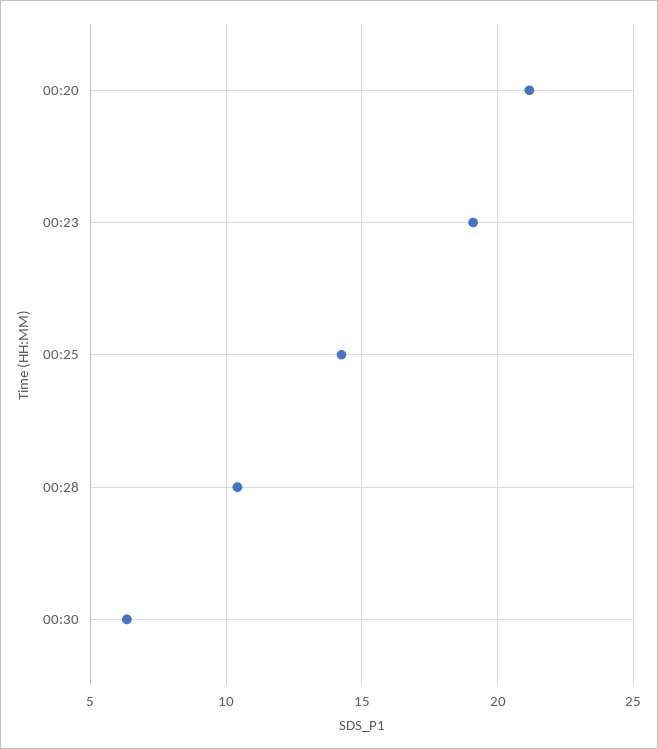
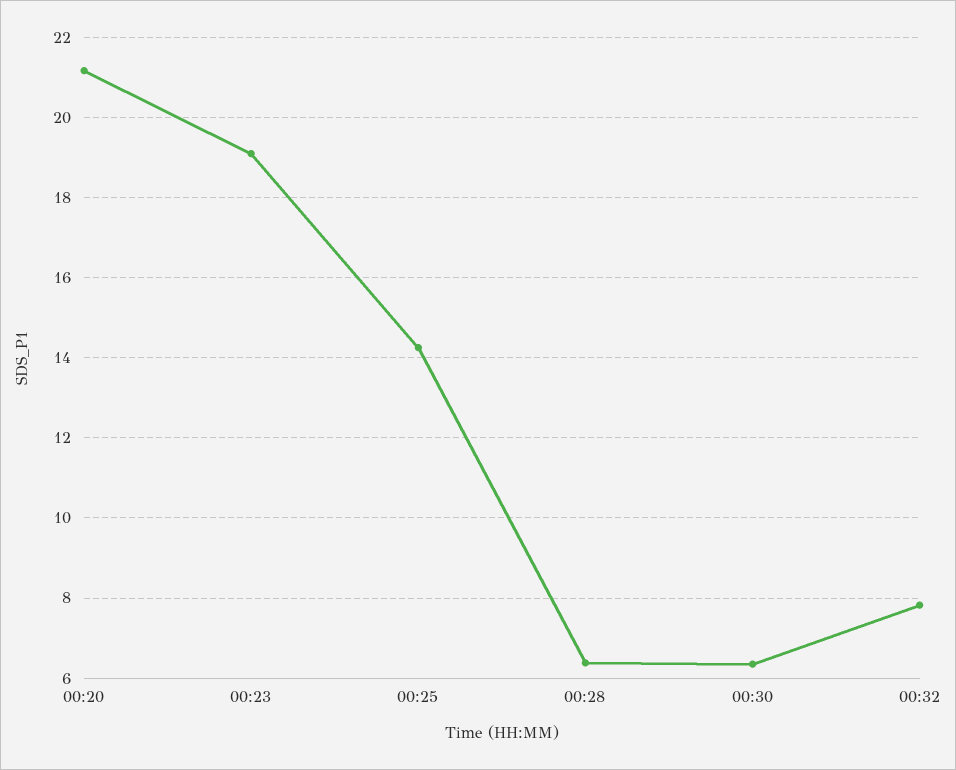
00:28: 10.5 -> 6.4
00:32: none -> 7.8

